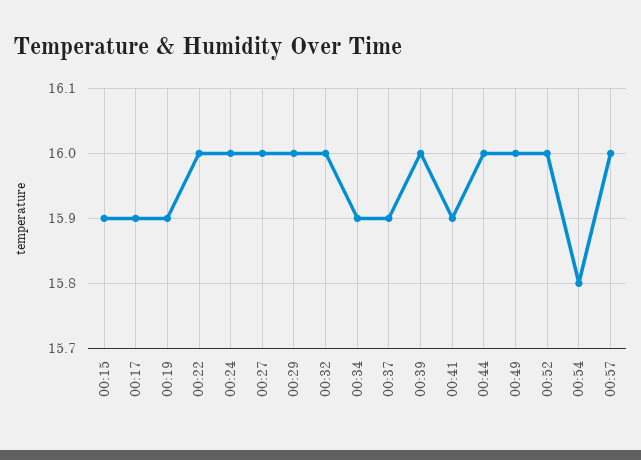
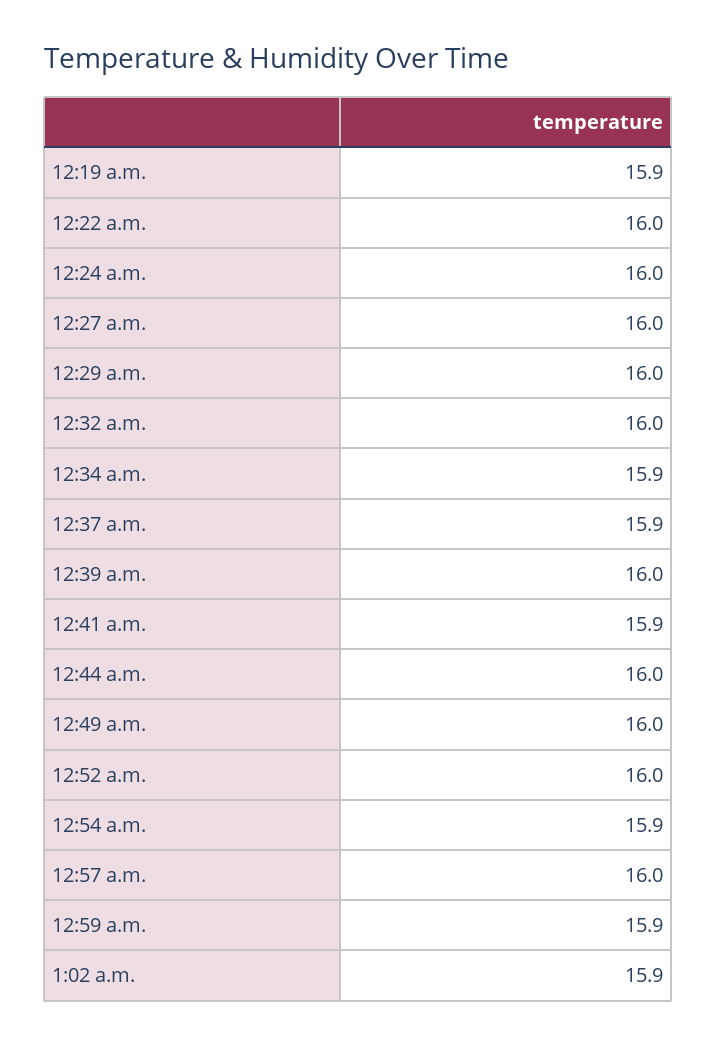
00:15: 15.9 -> none
00:17: 15.9 -> none
00:54: 15.8 -> 15.9
12:59 a.m.: none -> 15.9
1:02 a.m.: none -> 15.9

